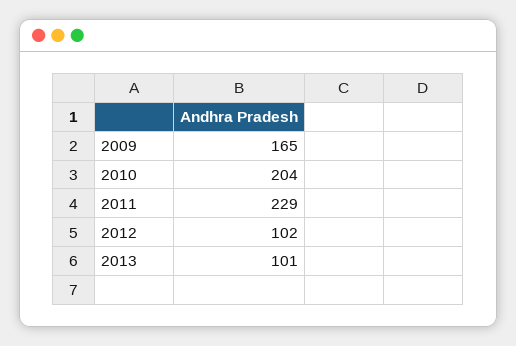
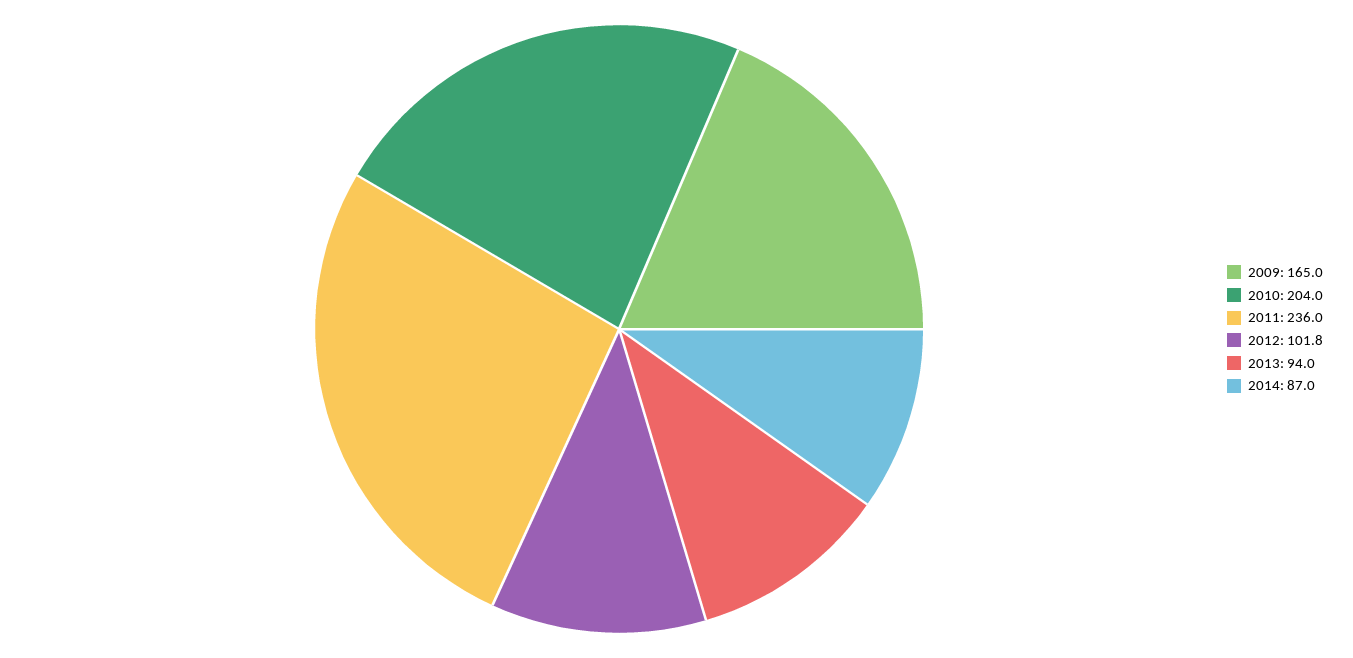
2011: 229 -> 236
2013: 101 -> 94
2014: none -> 87

